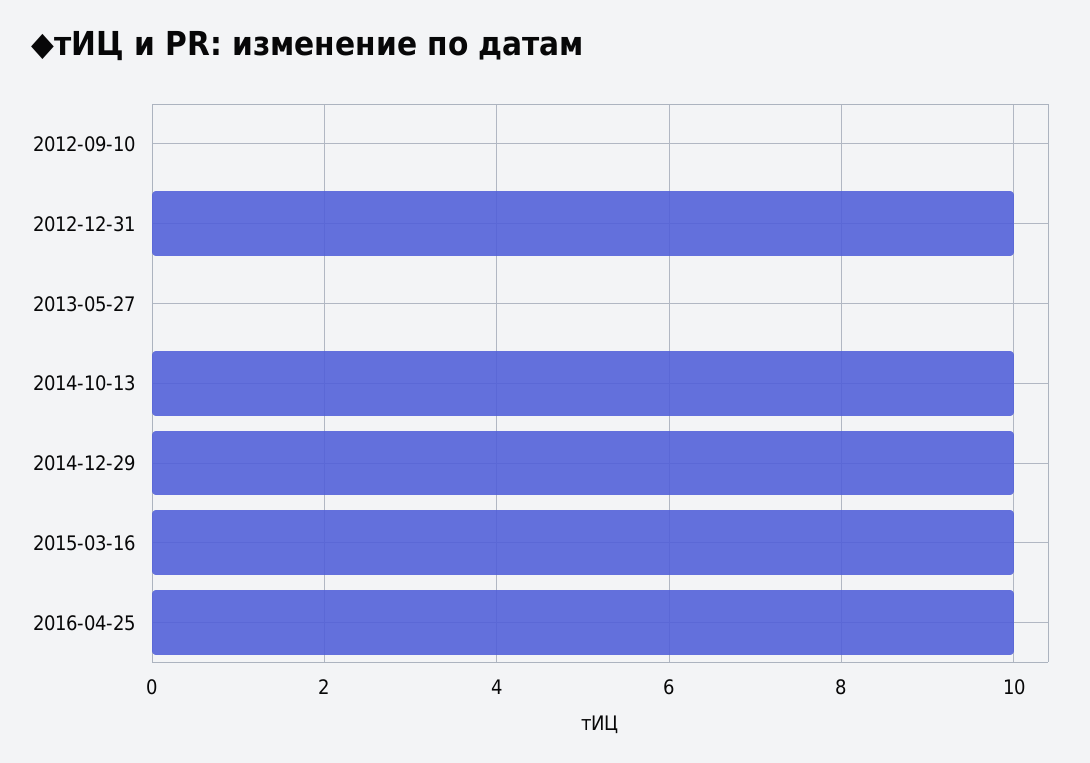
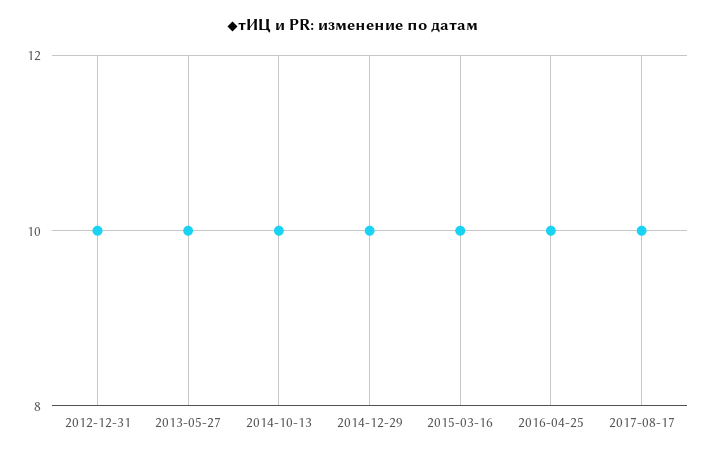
2012-09-10: 0 -> none
2013-05-27: 0 -> 10
2017-08-17: none -> 10

